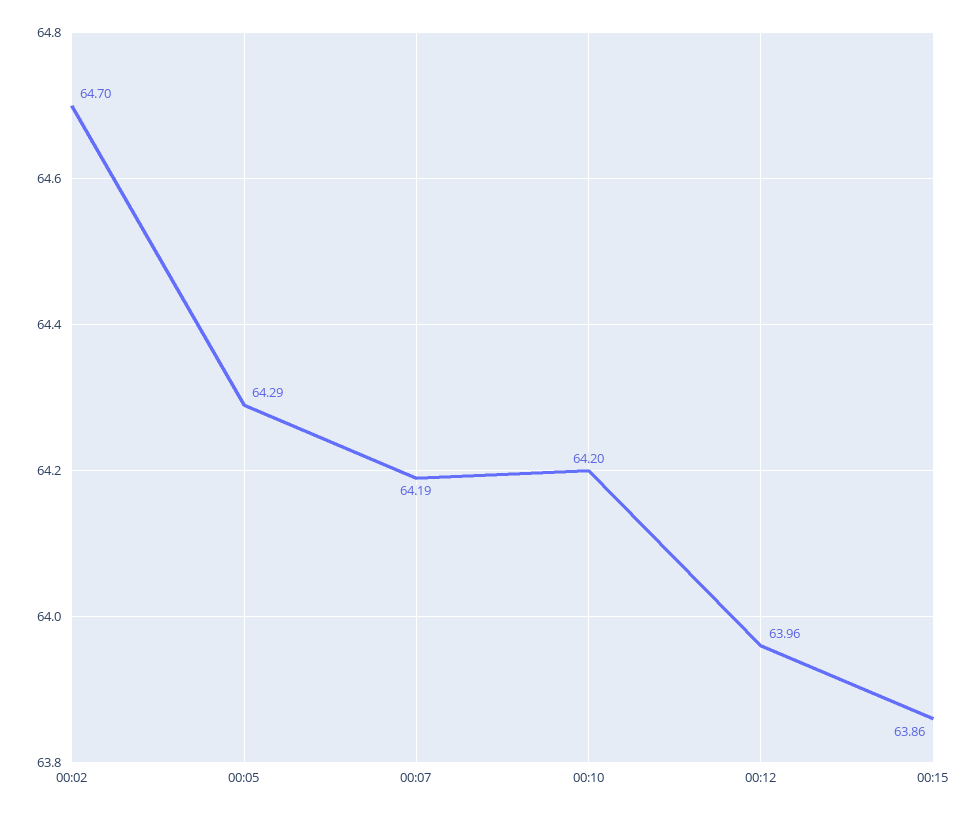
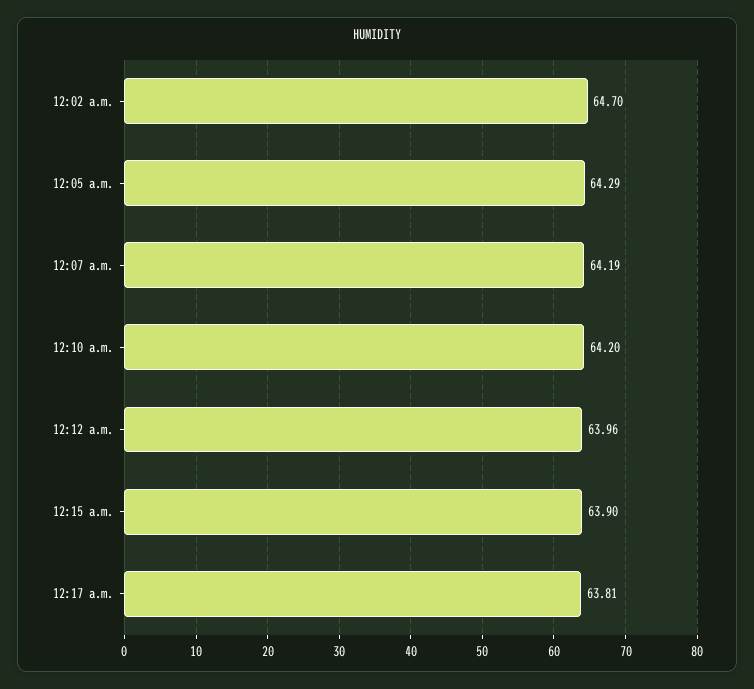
00:15: 63.86 -> 63.9
12:17 a.m.: none -> 63.81

